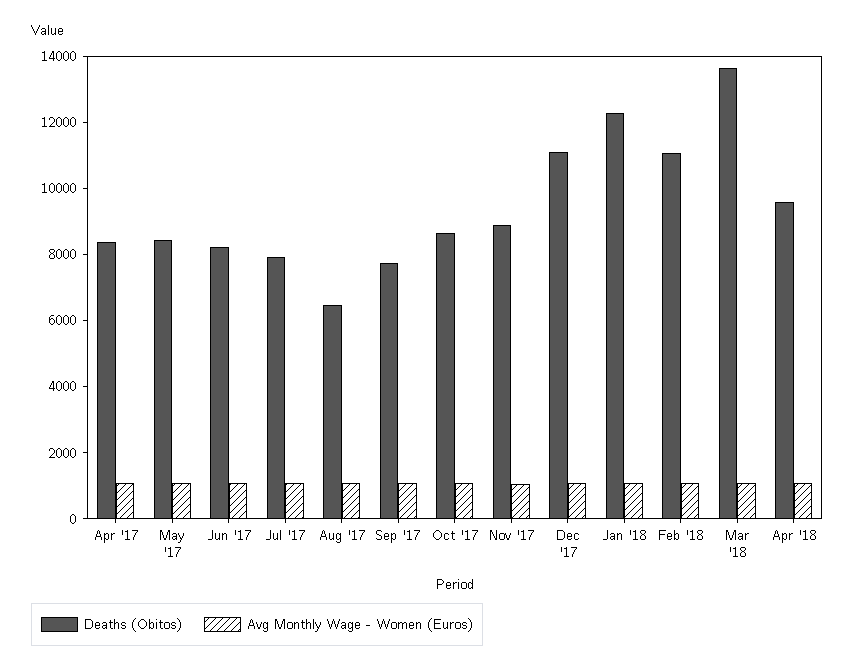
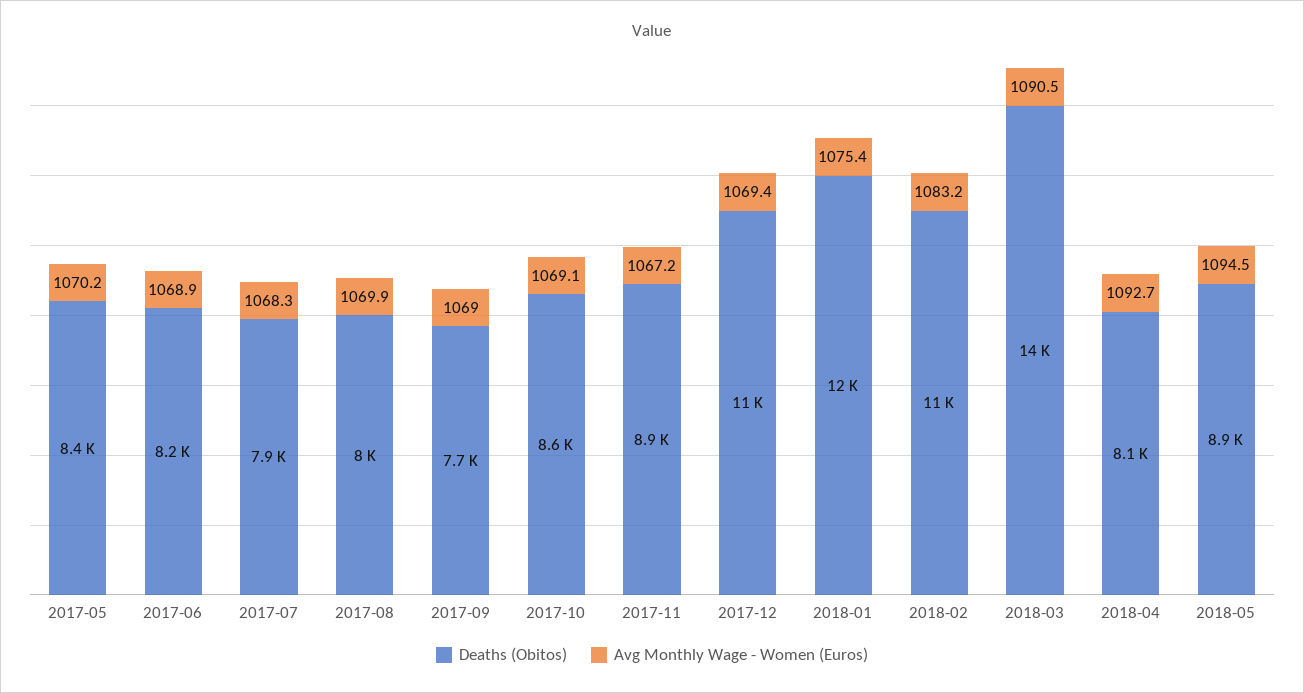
Deaths (Obitos), Apr '17: 8500 -> none
Avg Monthly Wage - Women (Euros), Apr '17: 1000 -> none
Deaths (Obitos), Aug '17: 6500 -> 8000
Deaths (Obitos), Apr '18: 9500 -> 8100
Deaths (Obitos), 2018-05: none -> 8900
Avg Monthly Wage - Women (Euros), 2018-05: none -> 1094.5

